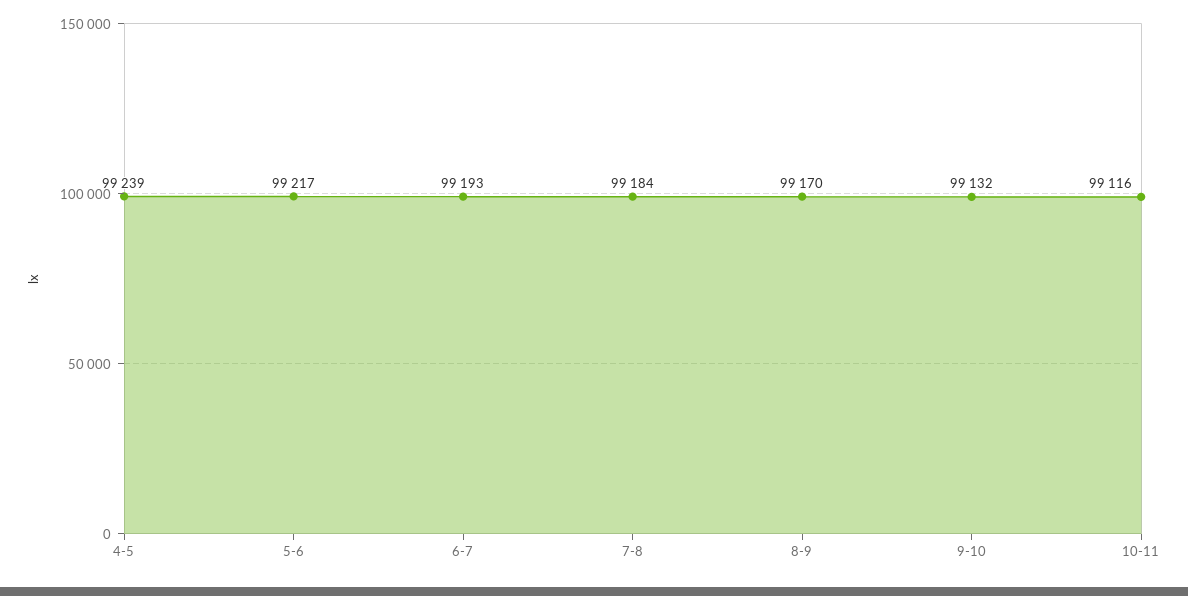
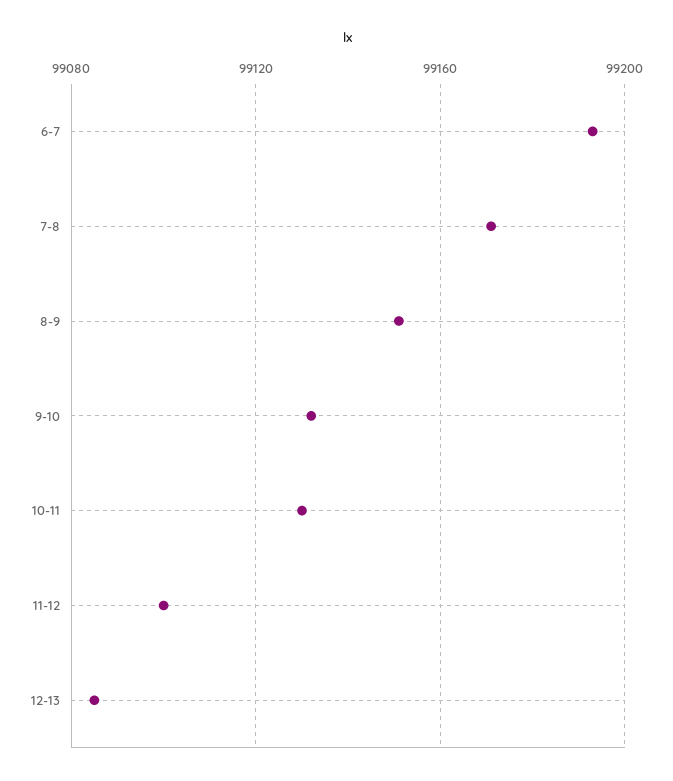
4-5: 99239 -> none
5-6: 99217 -> none
7-8: 99184 -> 99170
8-9: 99170 -> 99150
10-11: 99116 -> 99130
11-12: none -> 99100
12-13: none -> 99085

